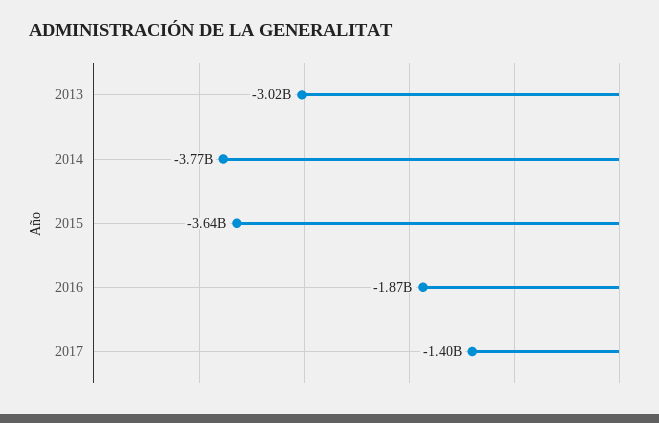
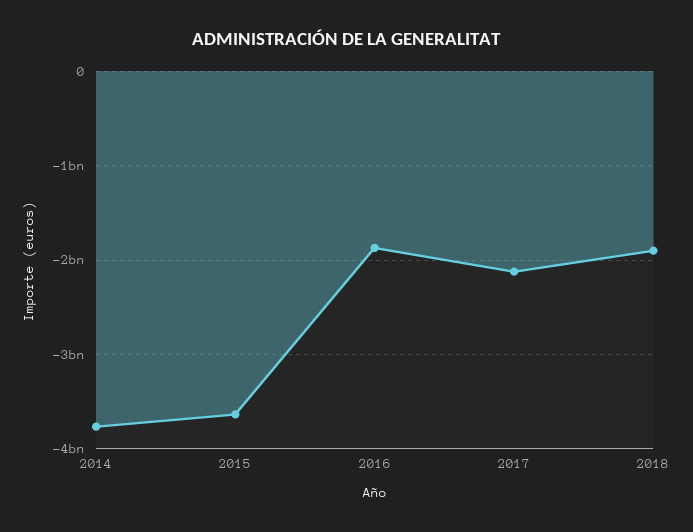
2013: -3020000000 -> none
2017: -1400000000 -> -2100000000
2018: none -> -1900000000

